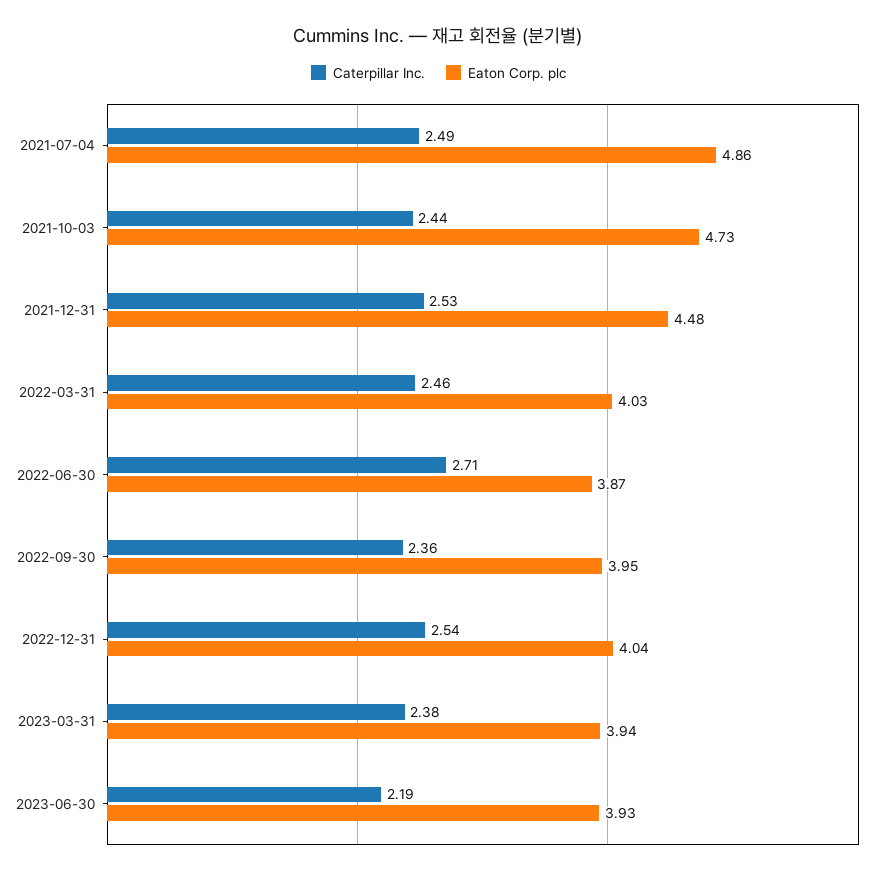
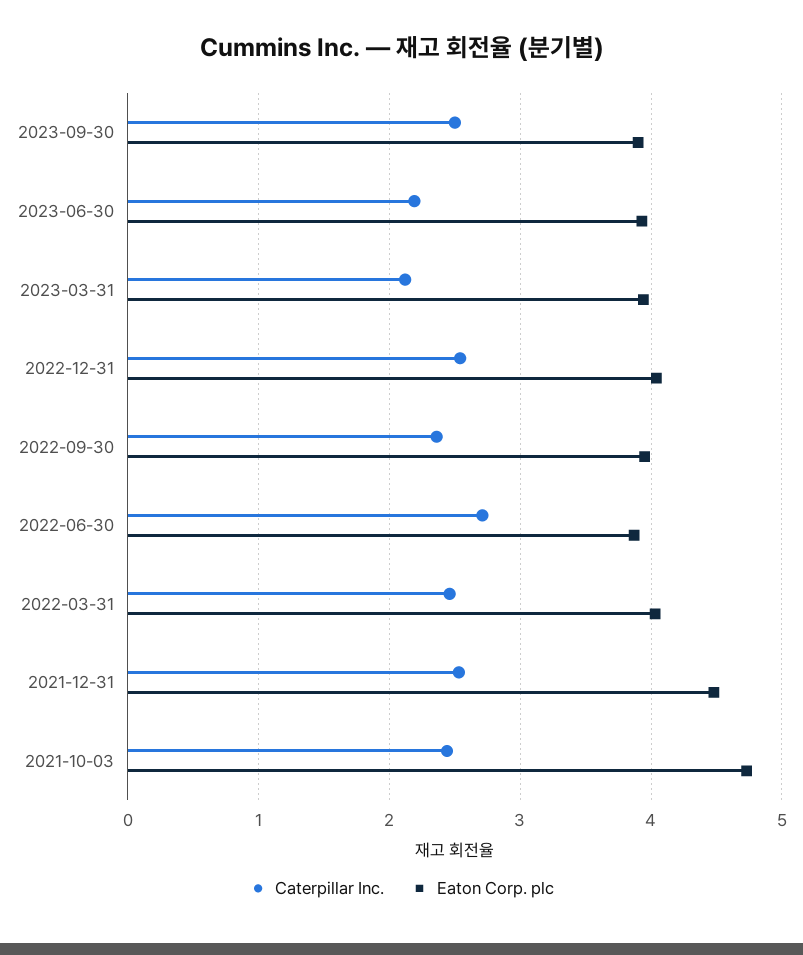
Caterpillar Inc., 2021-07-04: 2.49 -> none
Eaton Corp. plc, 2021-07-04: 4.86 -> none
Caterpillar Inc., 2023-03-31: 2.38 -> 2.1
Caterpillar Inc., 2023-09-30: none -> 2.5
Eaton Corp. plc, 2023-09-30: none -> 3.9

